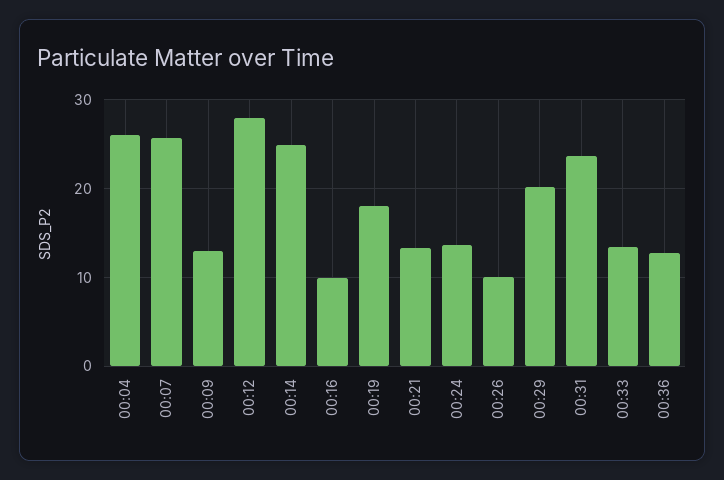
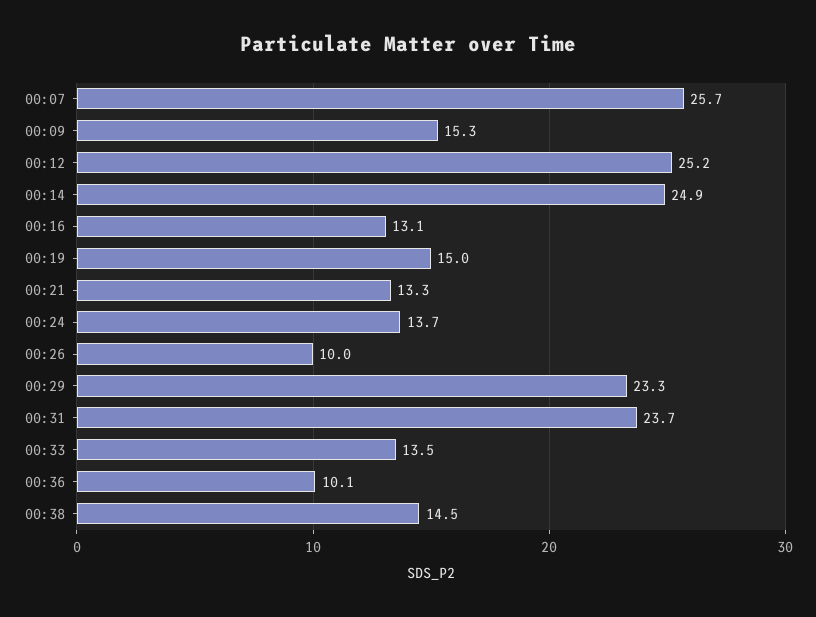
00:04: 26 -> none
00:09: 13 -> 15.3
00:12: 28 -> 25.2
00:16: 10 -> 13.1
00:19: 18 -> 15
00:29: 20 -> 23.3
00:36: 13 -> 10.1
00:38: none -> 14.5

